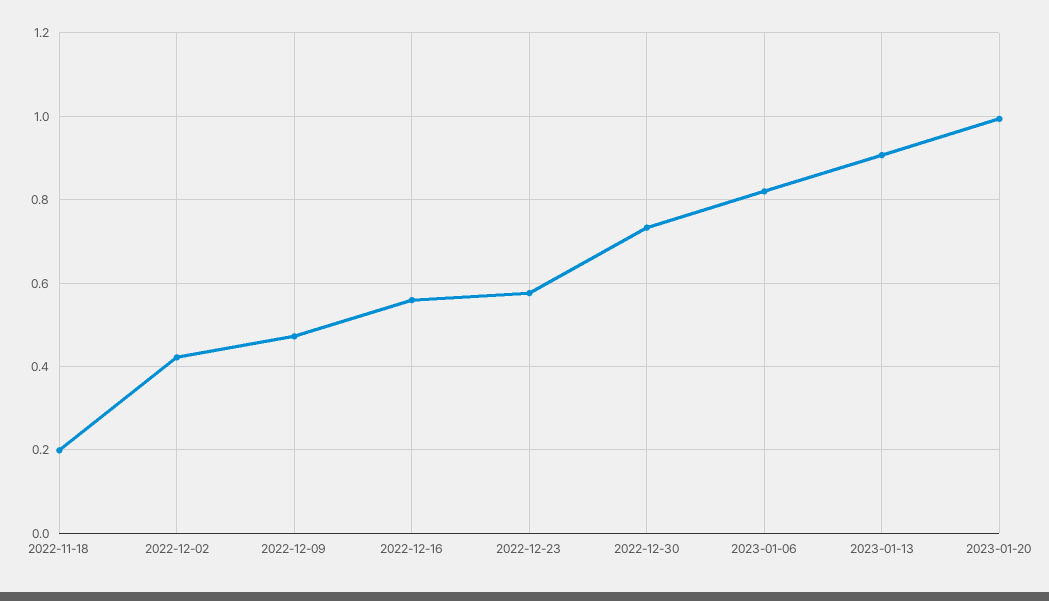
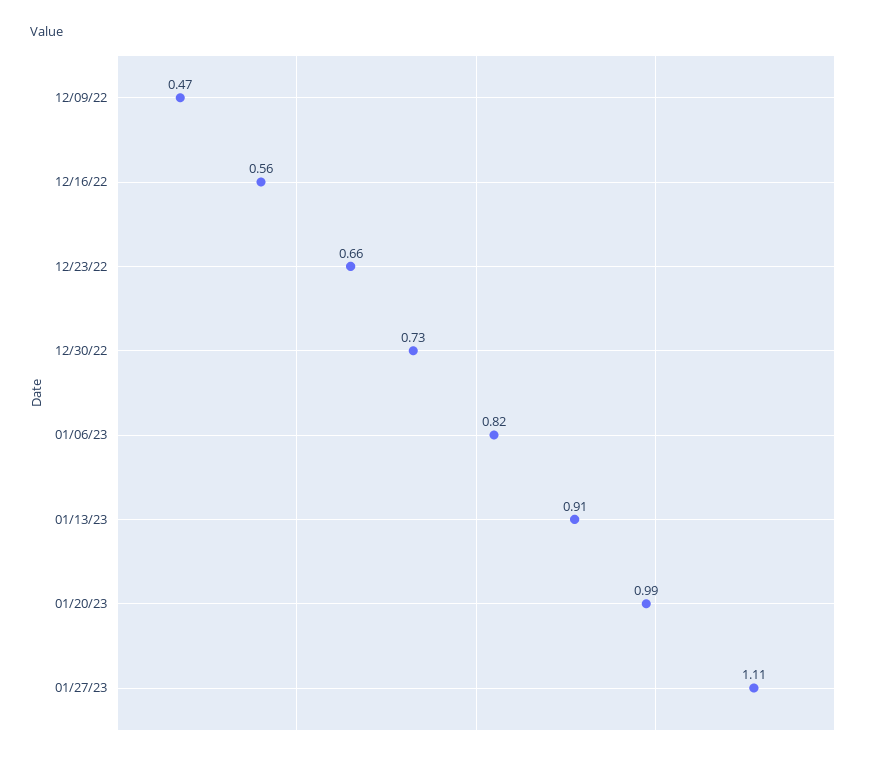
2022-11-18: 0.2 -> none
2022-12-02: 0.42 -> none
2022-12-23: 0.58 -> 0.66
01/27/23: none -> 1.11

